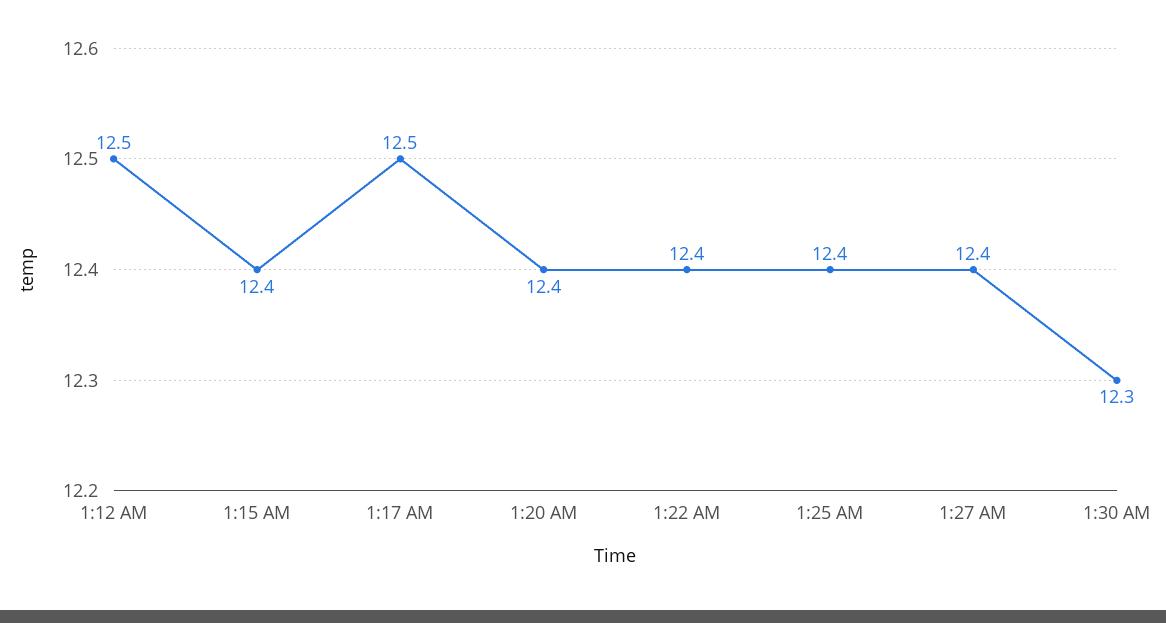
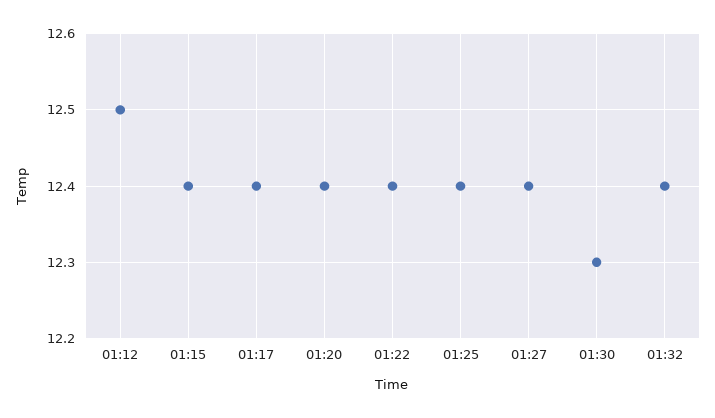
1:17 AM: 12.5 -> 12.4
01:32: none -> 12.4

